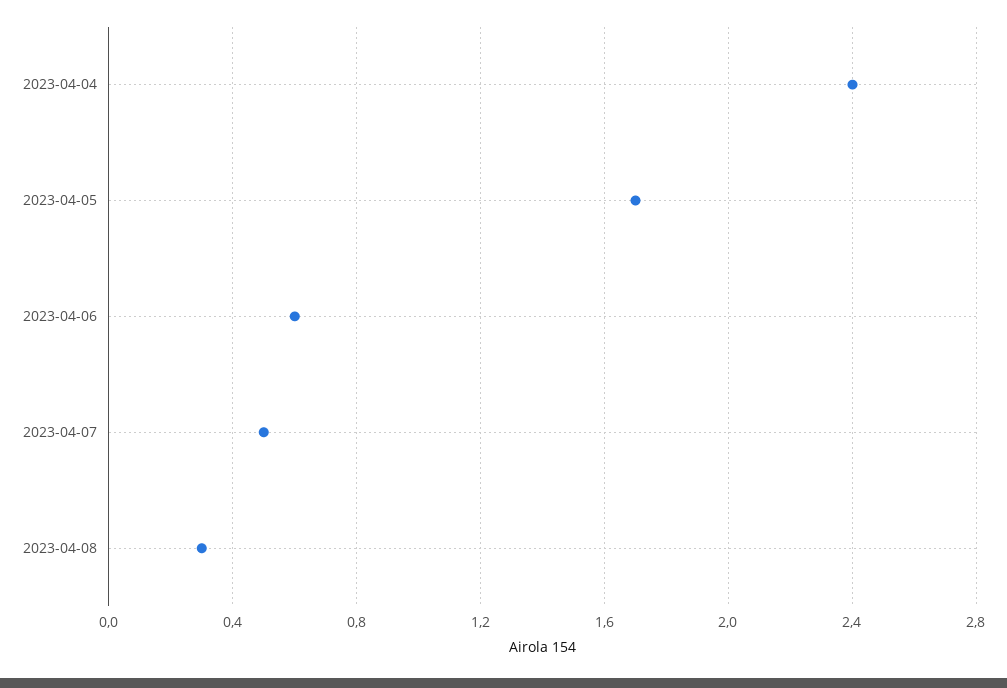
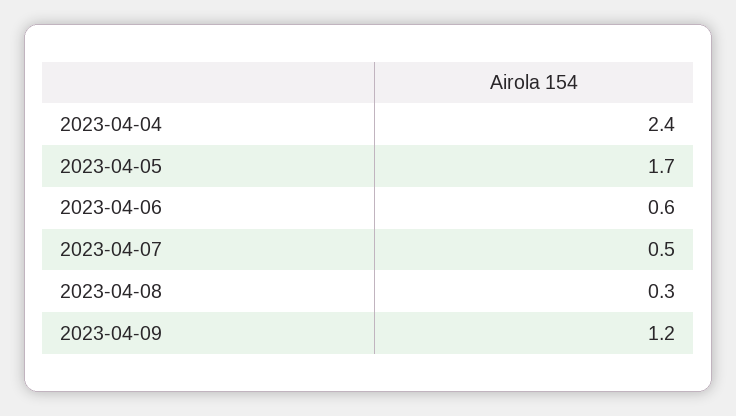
2023-04-09: none -> 1.2

